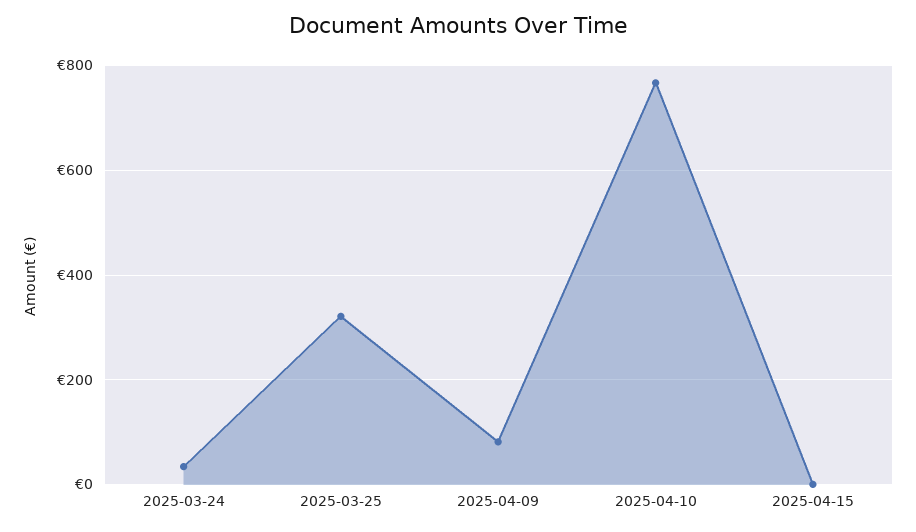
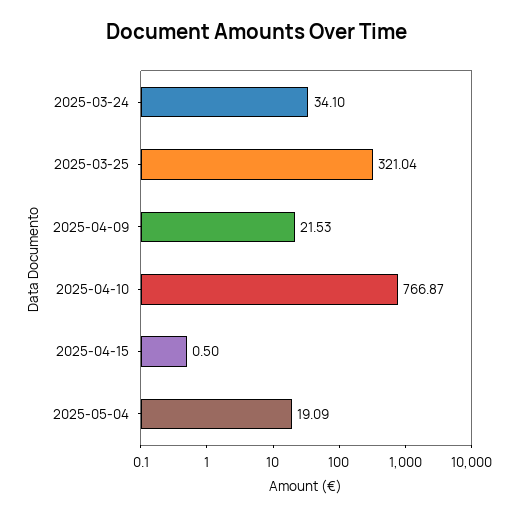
2025-04-09: 80 -> 21.53
2025-05-04: none -> 19.09

